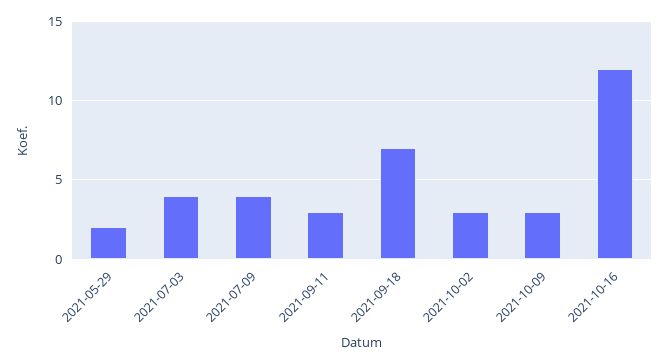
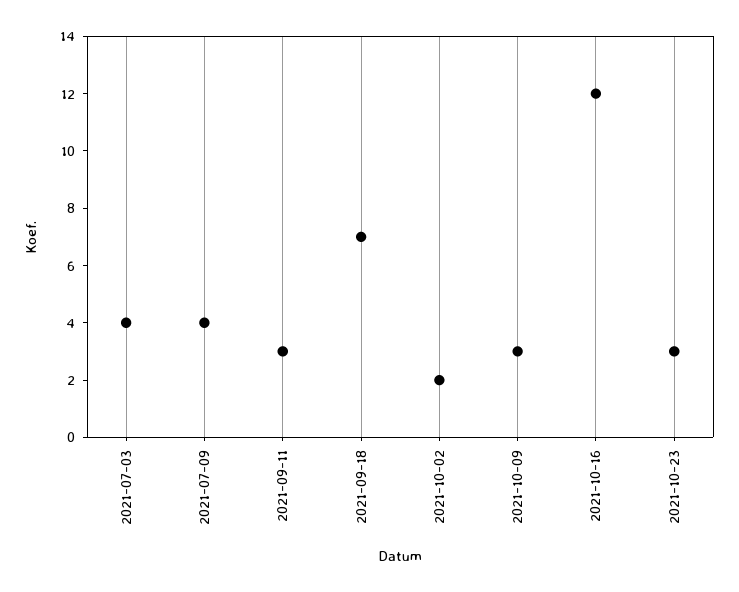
2021-05-29: 2 -> none
2021-10-02: 3 -> 2
2021-10-23: none -> 3

